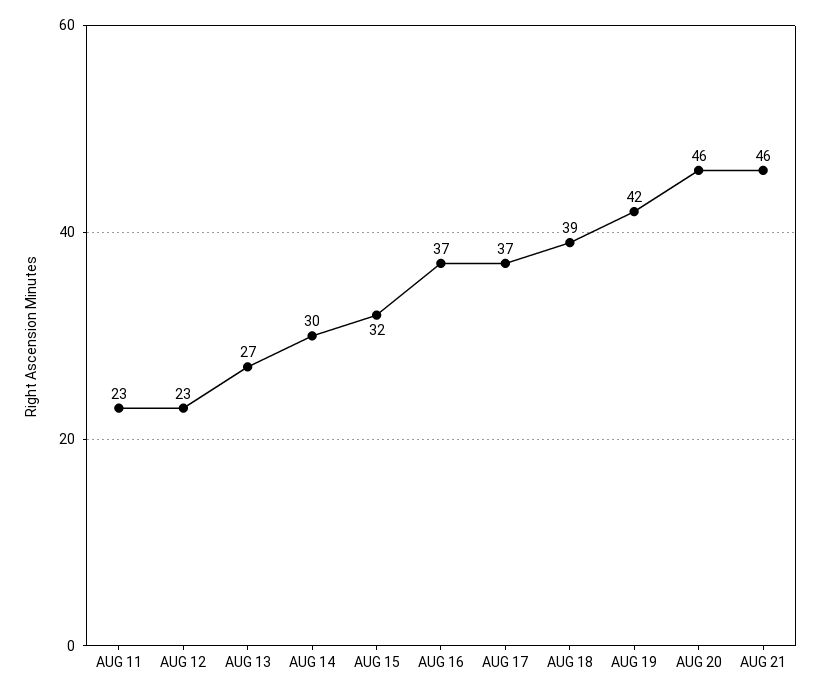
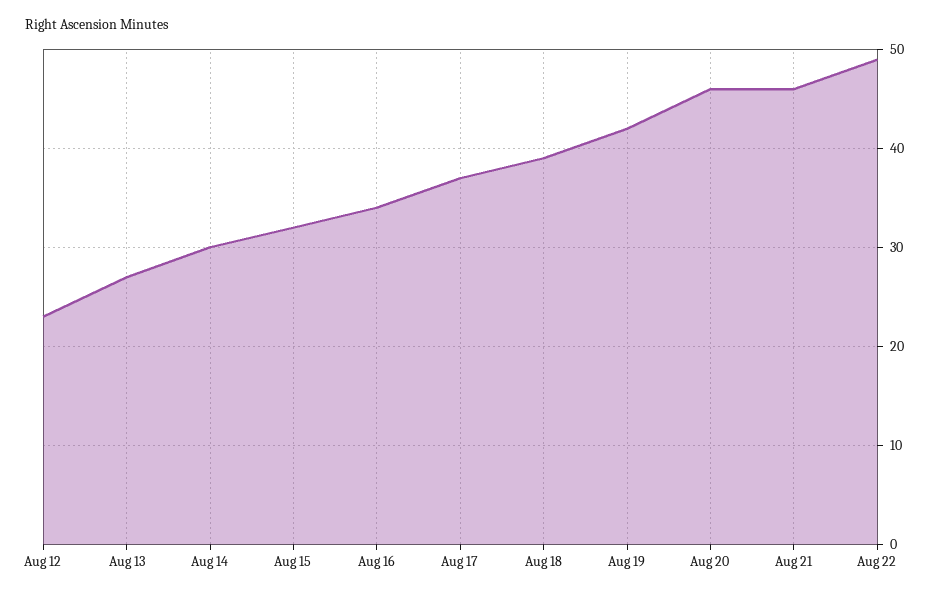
AUG 11: 23 -> none
AUG 16: 37 -> 34
Aug 22: none -> 49

